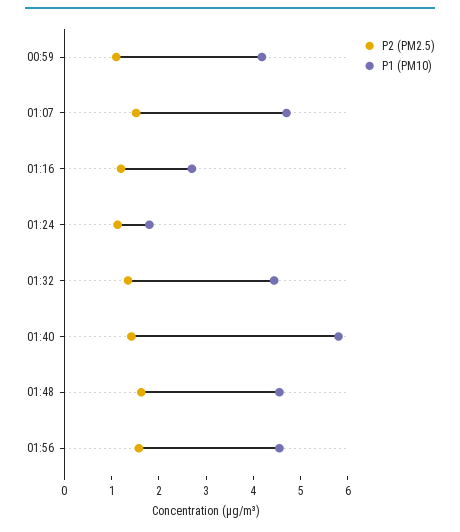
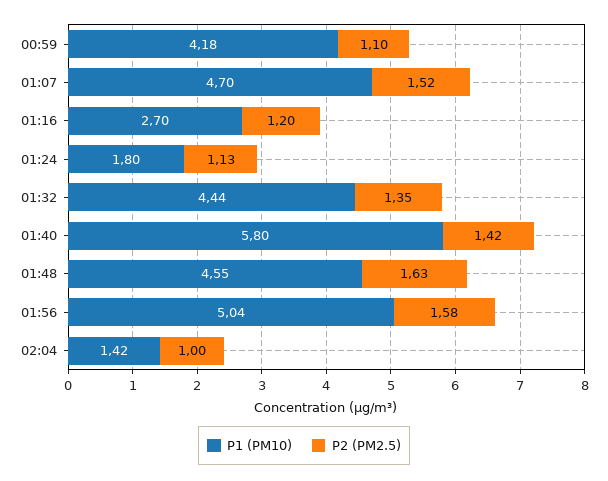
P1 (PM10), 01:56: 4.6 -> 5.04
P1 (PM10), 02:04: none -> 1.42
P2 (PM2.5), 02:04: none -> 1

